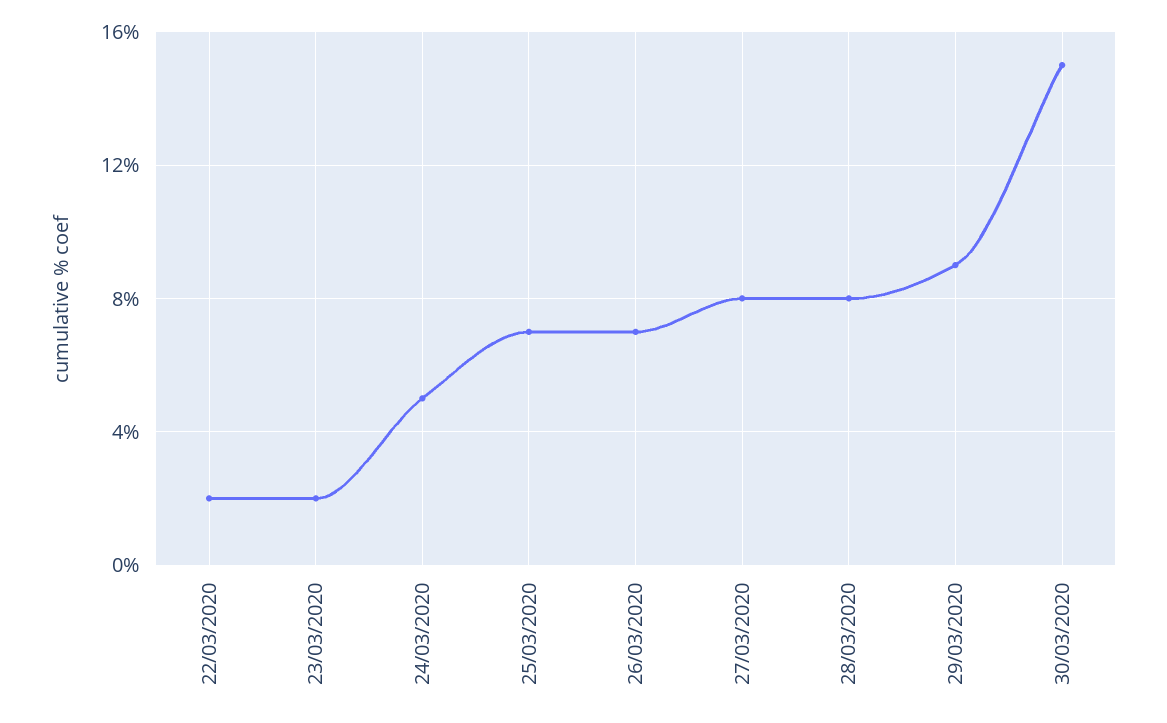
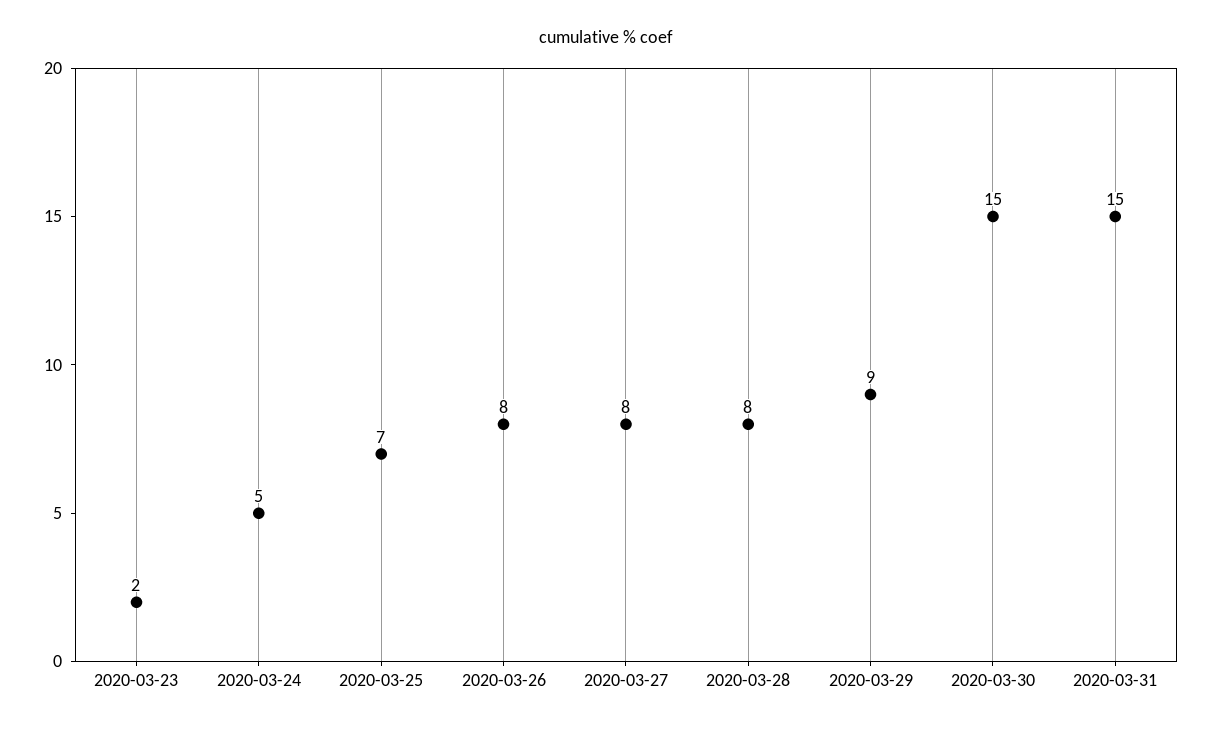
22/03/2020: 2 -> none
26/03/2020: 7 -> 8
2020-03-31: none -> 15

